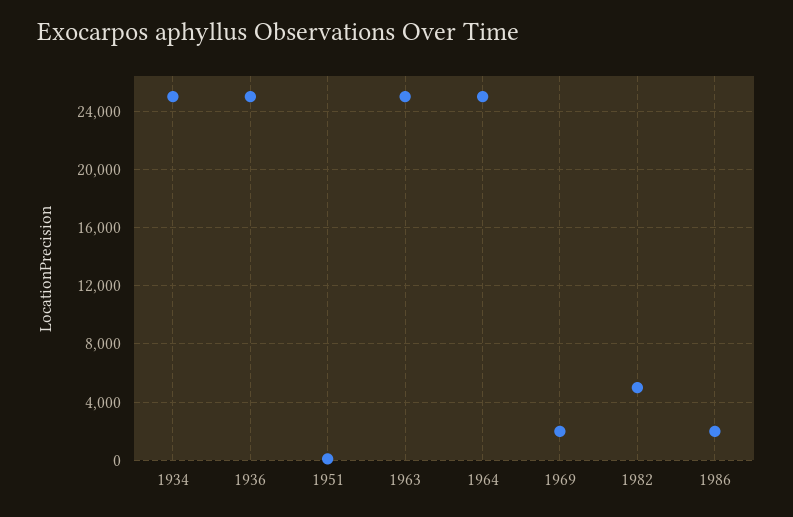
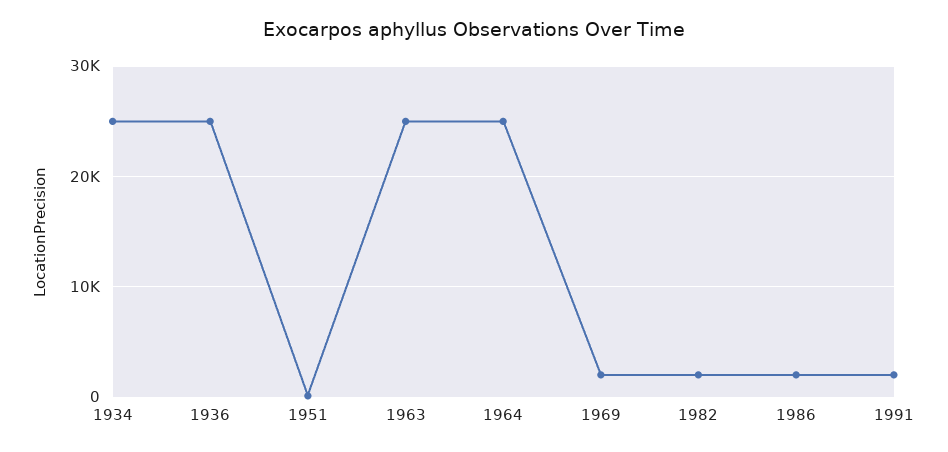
1982: 5000 -> 2000
1991: none -> 2000

